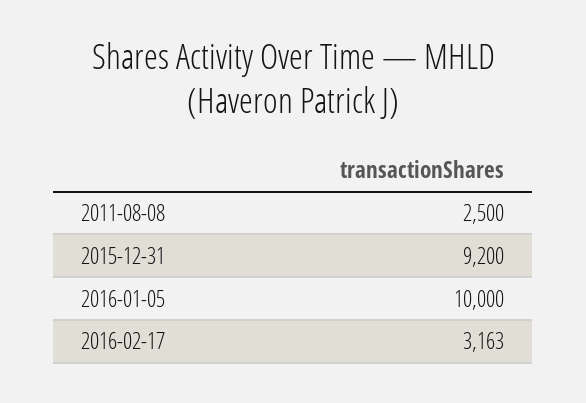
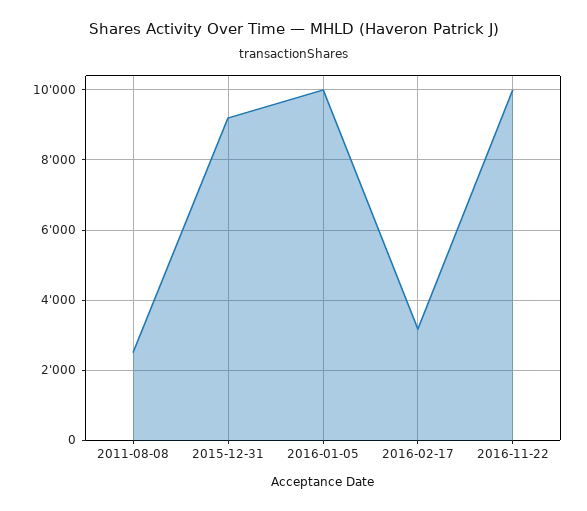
2016-11-22: none -> 10000

